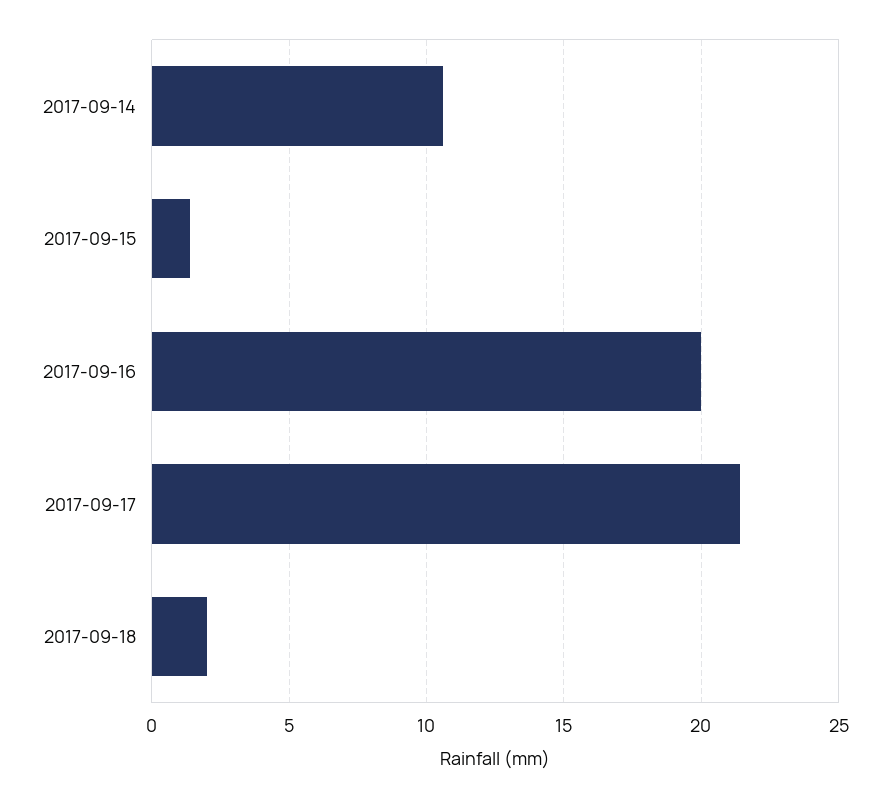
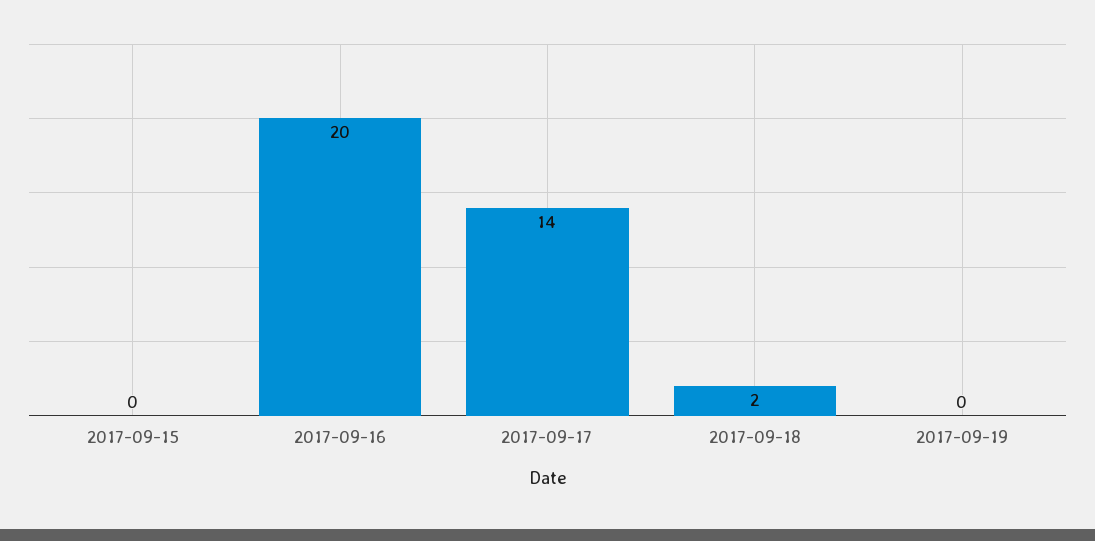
2017-09-14: 10.5 -> none
2017-09-15: 1.5 -> 0
2017-09-17: 21.5 -> 14
2017-09-19: none -> 0

